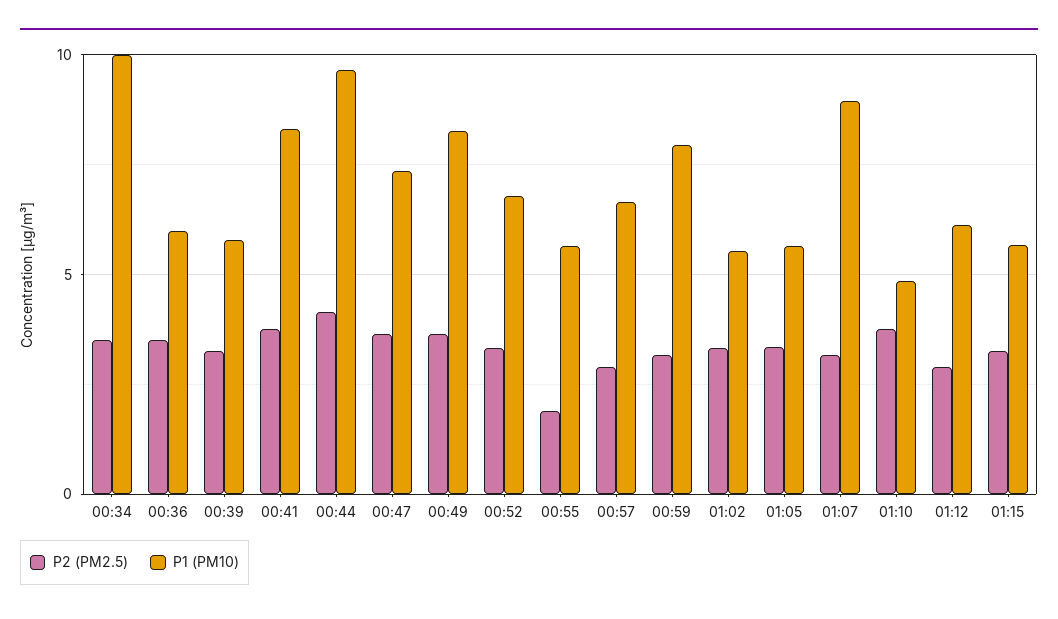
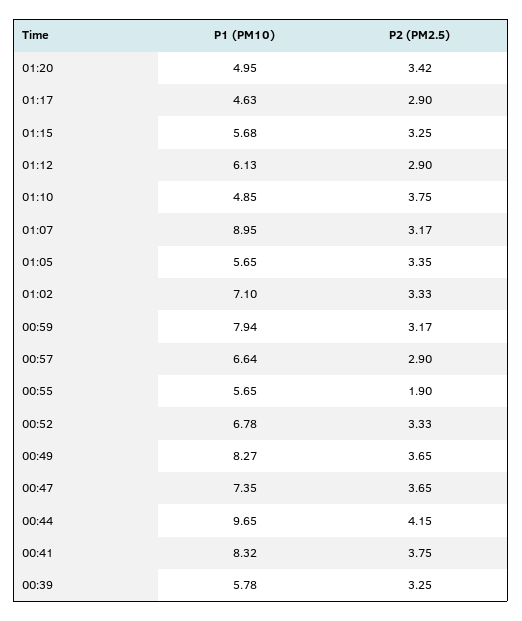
P2 (PM2.5), 00:34: 3.5 -> none
P1 (PM10), 00:34: 10 -> none
P2 (PM2.5), 00:36: 3.5 -> none
P1 (PM10), 00:36: 6 -> none
P1 (PM10), 01:02: 5.5 -> 7.1
P1 (PM10), 01:20: none -> 4.95
P2 (PM2.5), 01:20: none -> 3.42
P1 (PM10), 01:17: none -> 4.63
P2 (PM2.5), 01:17: none -> 2.9

